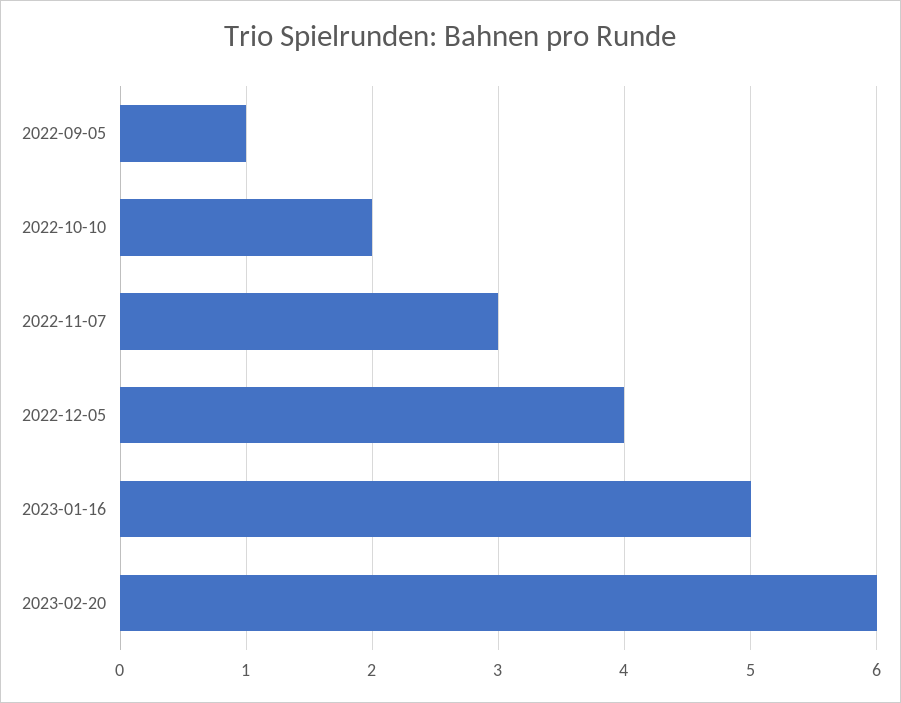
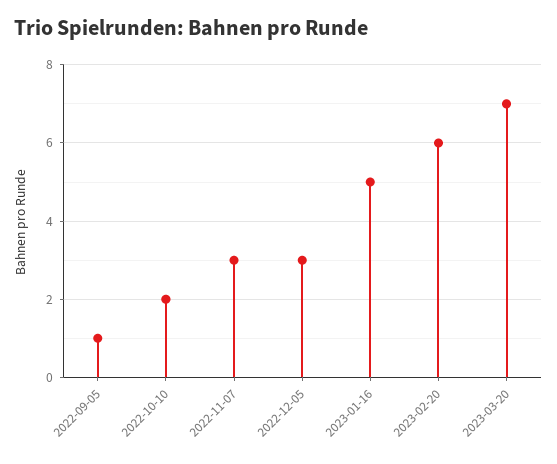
2022-12-05: 4 -> 3
2023-03-20: none -> 7

